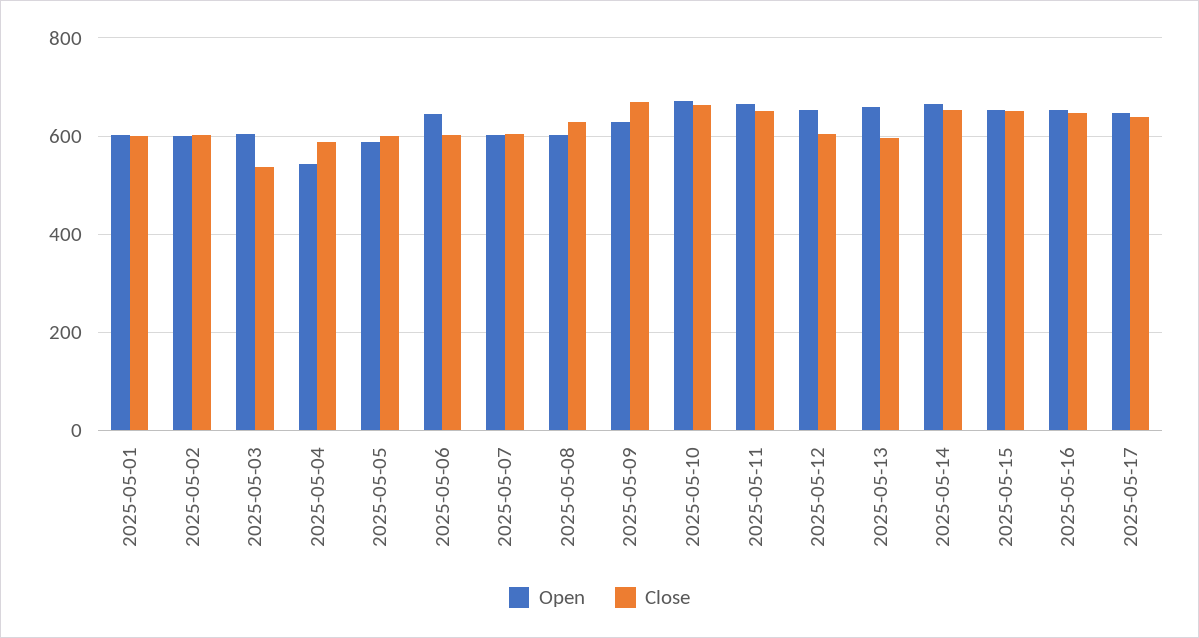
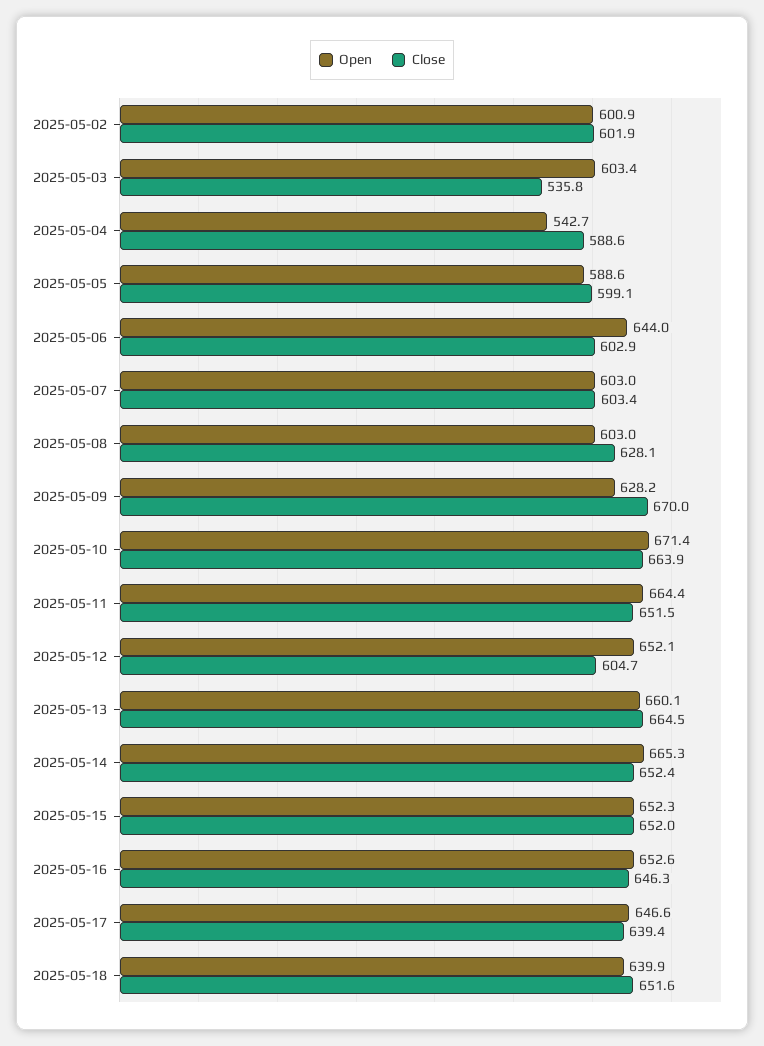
Open, 2025-05-01: 600 -> none
Close, 2025-05-01: 600 -> none
Close, 2025-05-13: 600 -> 664.5
Open, 2025-05-18: none -> 639.9
Close, 2025-05-18: none -> 651.6

